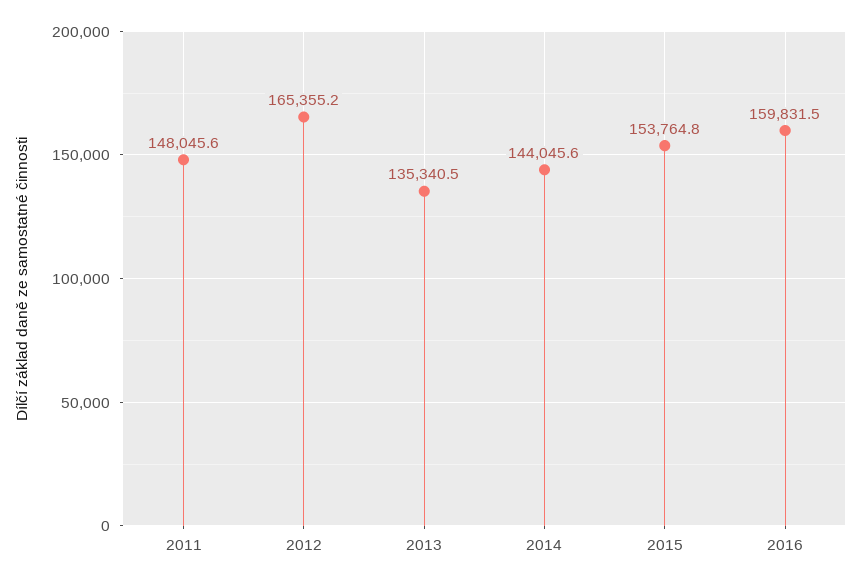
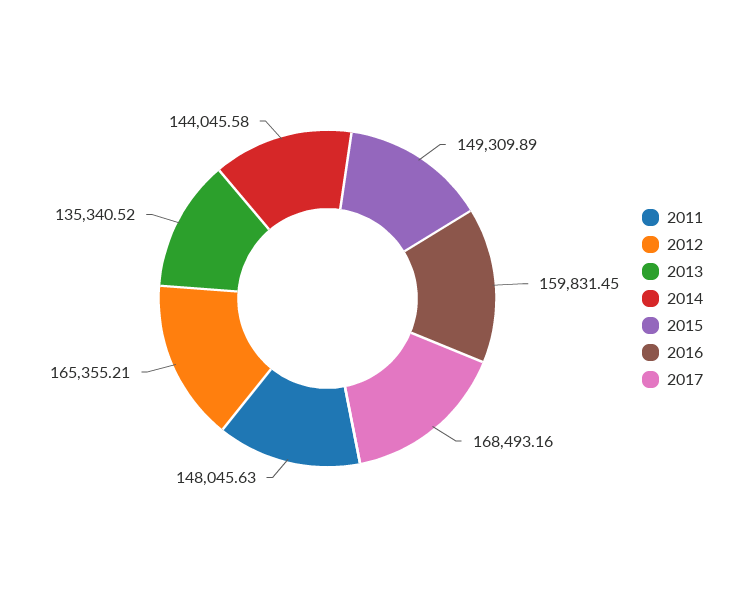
2015: 153764.8 -> 149309.89
2017: none -> 168493.16

